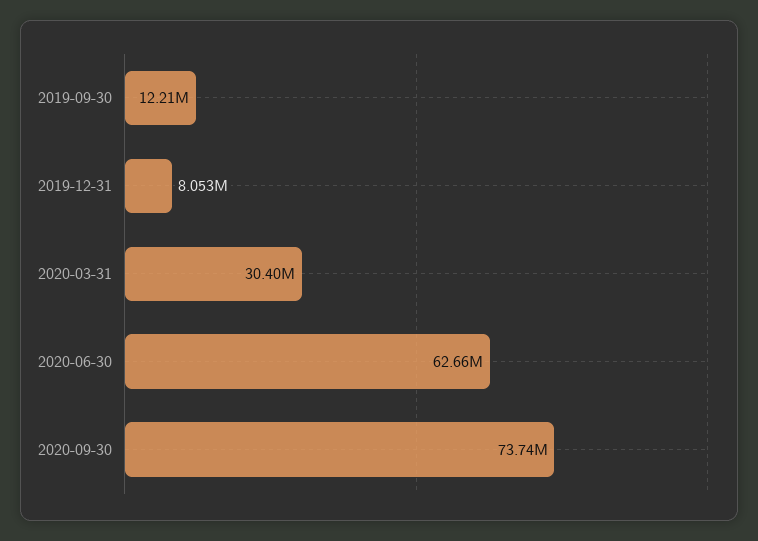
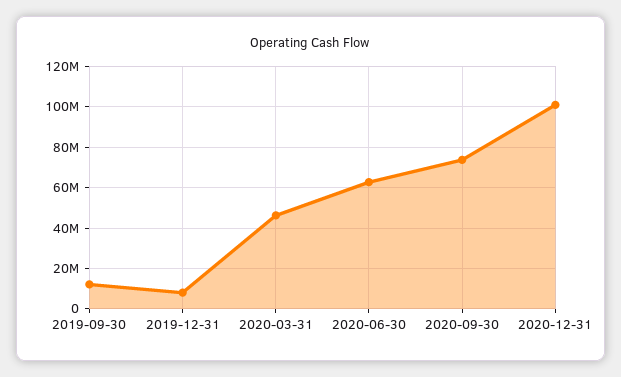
2020-03-31: 30400000 -> 45000000
2020-12-31: none -> 100000000

